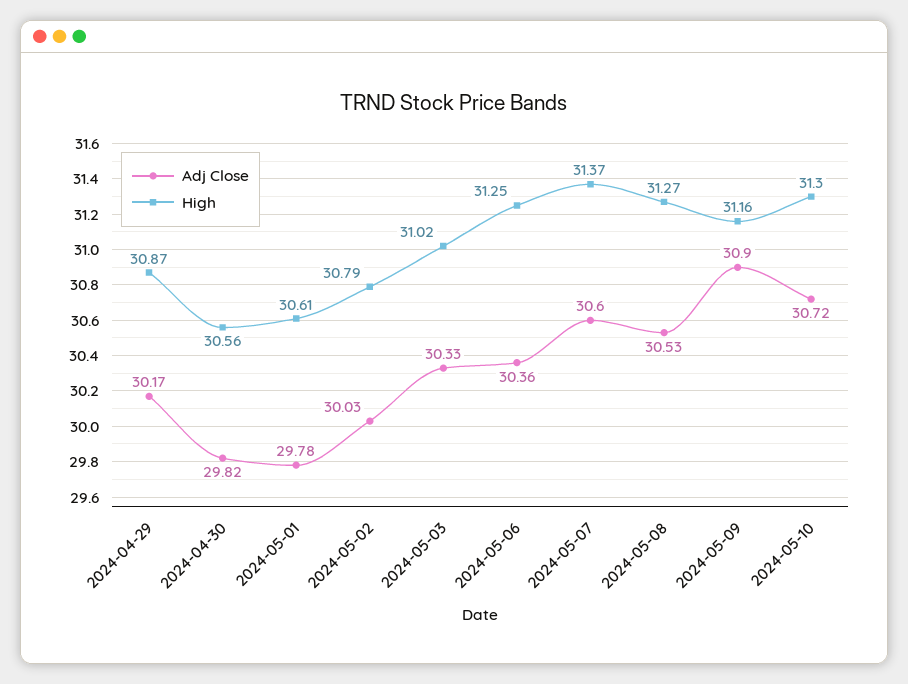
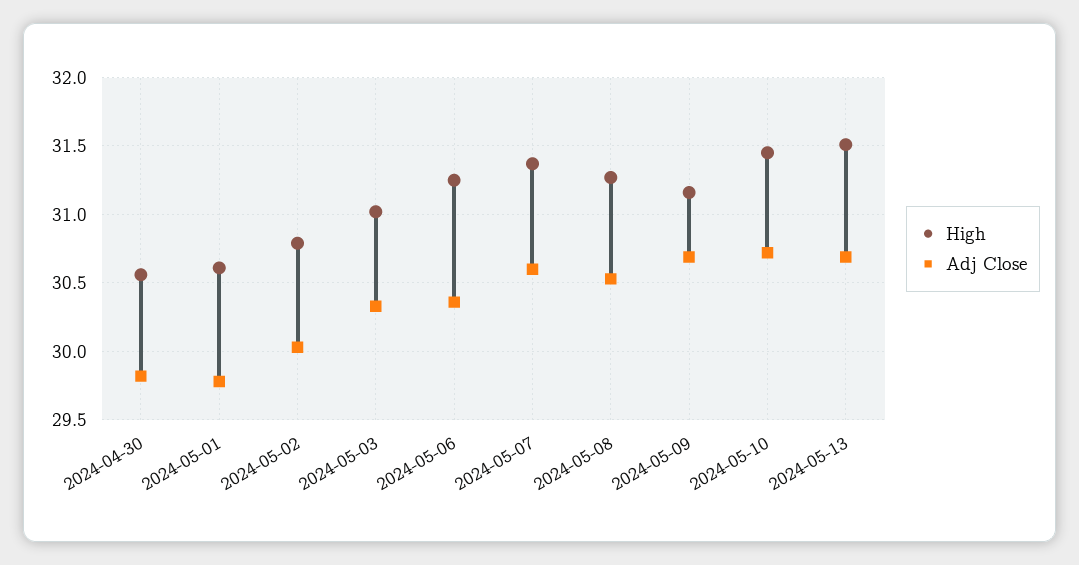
Adj Close, 2024-04-29: 30.17 -> none
High, 2024-04-29: 30.87 -> none
Adj Close, 2024-05-09: 30.9 -> 30.7
High, 2024-05-10: 31.3 -> 31.45
High, 2024-05-13: none -> 31.5
Adj Close, 2024-05-13: none -> 30.7

